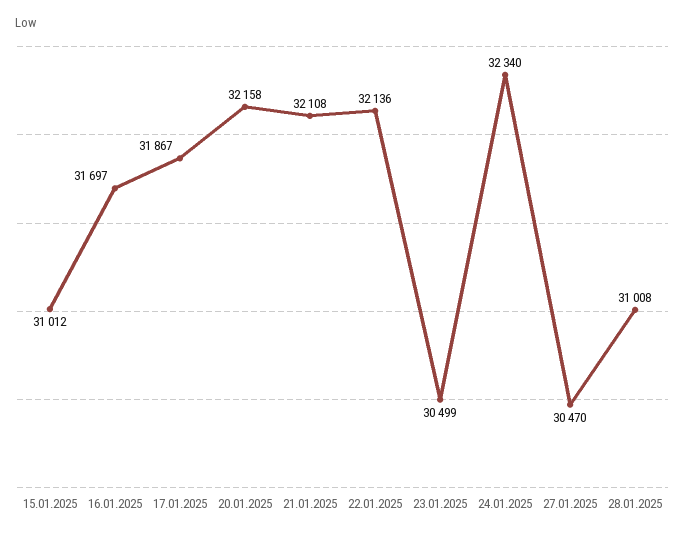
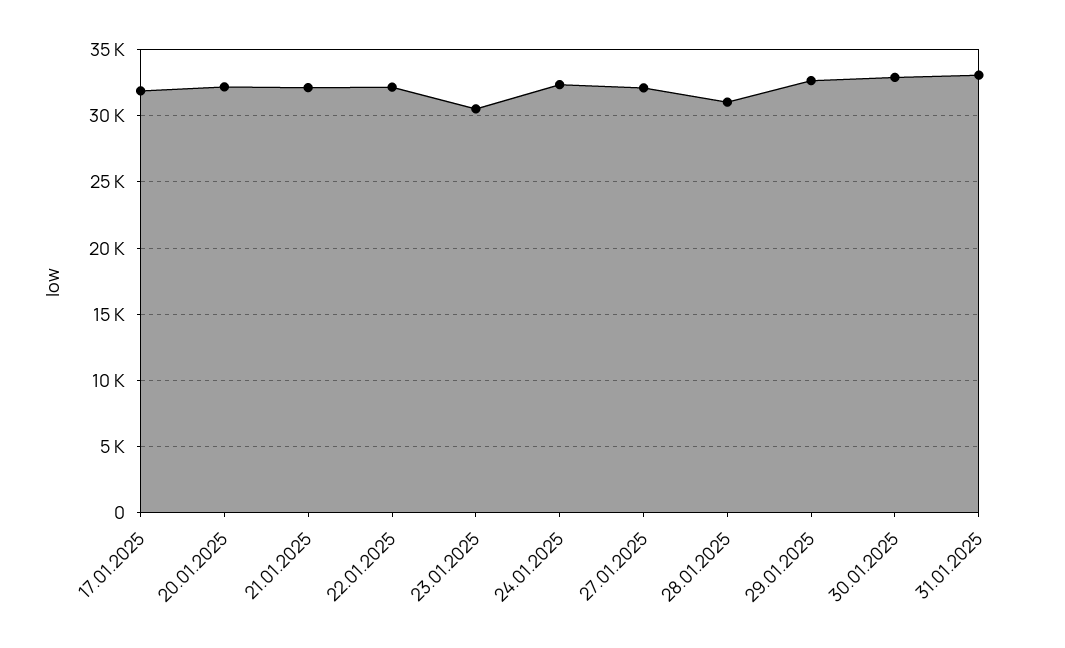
15.01.2025: 31012 -> none
16.01.2025: 31697 -> none
27.01.2025: 30470 -> 32000
29.01.2025: none -> 32500
30.01.2025: none -> 33000
31.01.2025: none -> 33000

